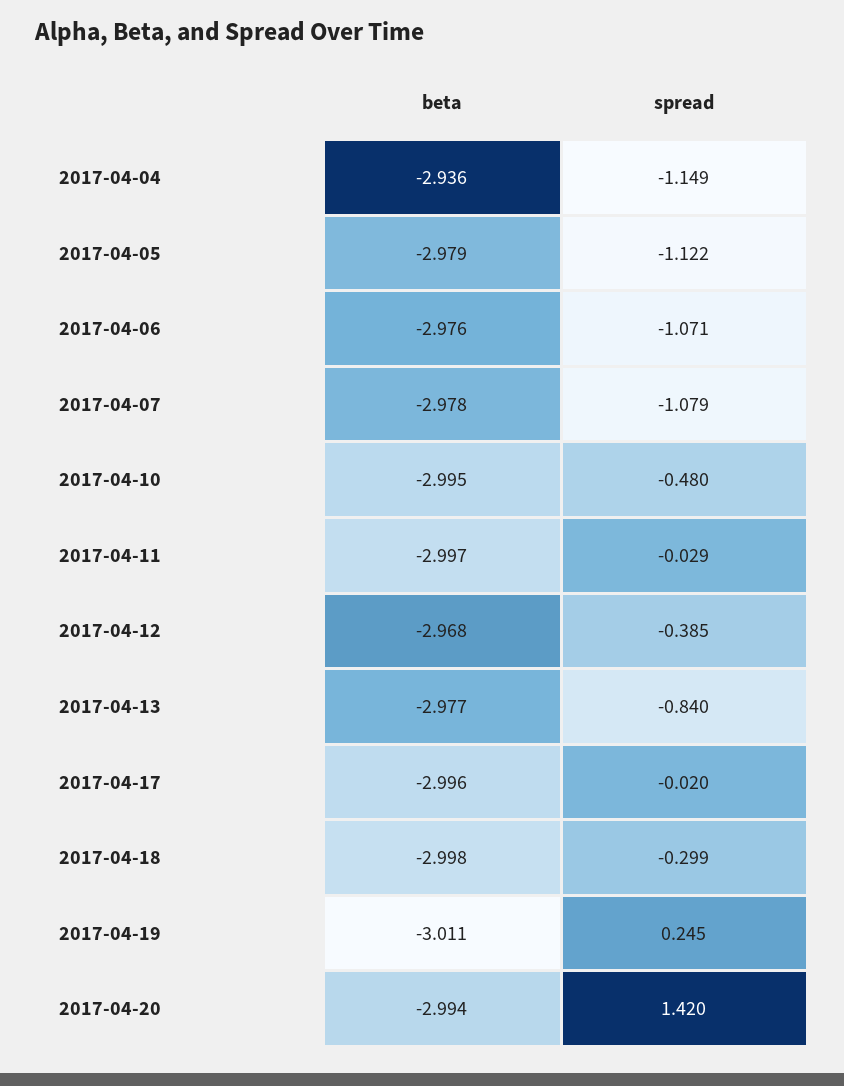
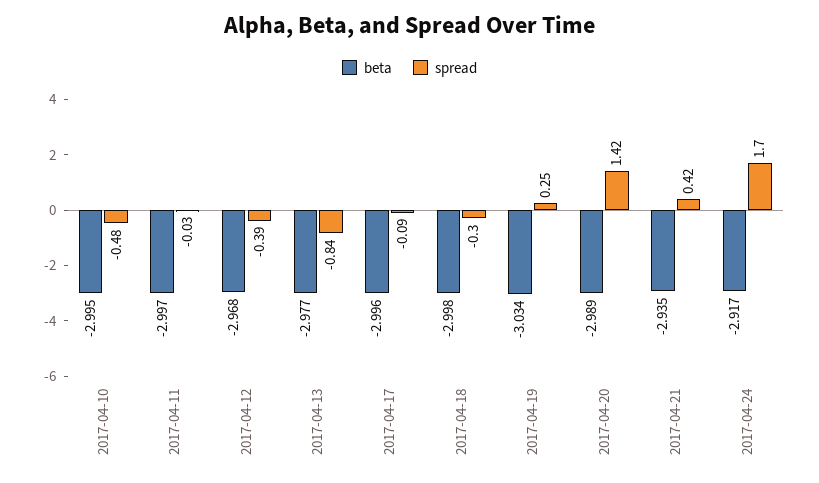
beta, 2017-04-04: -2.936 -> none
spread, 2017-04-04: -1.149 -> none
beta, 2017-04-05: -2.979 -> none
spread, 2017-04-05: -1.122 -> none
beta, 2017-04-06: -2.976 -> none
spread, 2017-04-06: -1.071 -> none
beta, 2017-04-07: -2.978 -> none
spread, 2017-04-07: -1.079 -> none
spread, 2017-04-17: -0.02 -> -0.09
beta, 2017-04-19: -3.011 -> -3.034
beta, 2017-04-20: -2.994 -> -2.989
beta, 2017-04-21: none -> -2.935
spread, 2017-04-21: none -> 0.42
beta, 2017-04-24: none -> -2.917
spread, 2017-04-24: none -> 1.7

